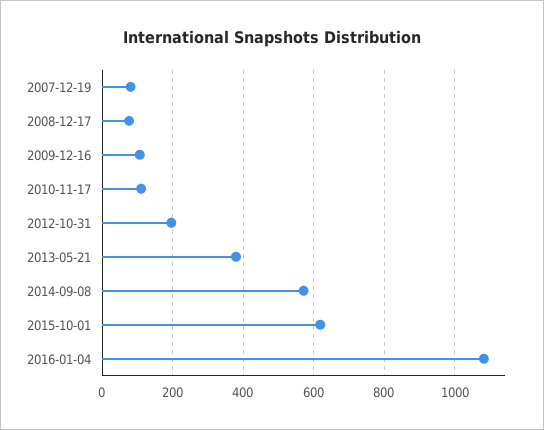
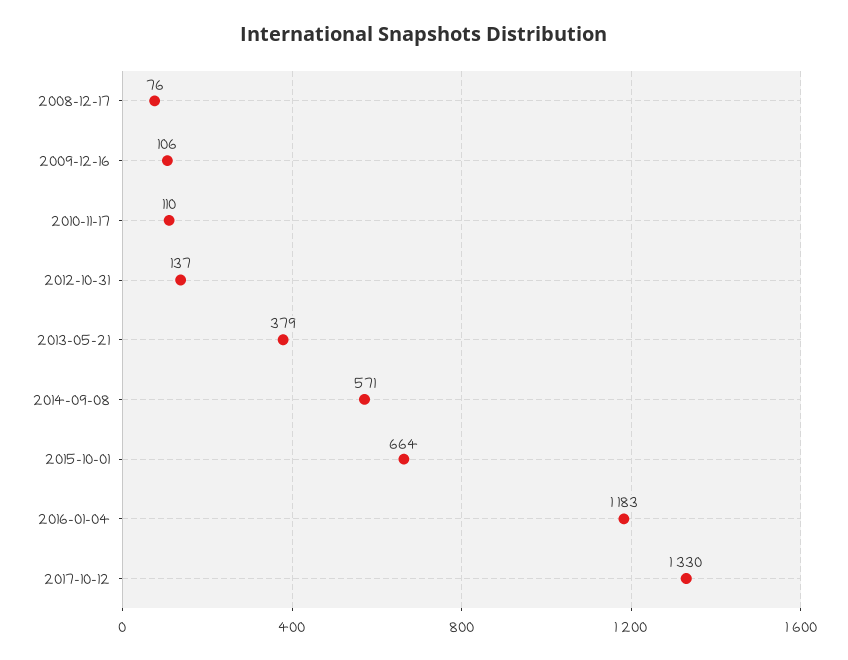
2007-12-19: 80 -> none
2012-10-31: 200 -> 137
2015-10-01: 620 -> 664
2016-01-04: 1080 -> 1183
2017-10-12: none -> 1330

